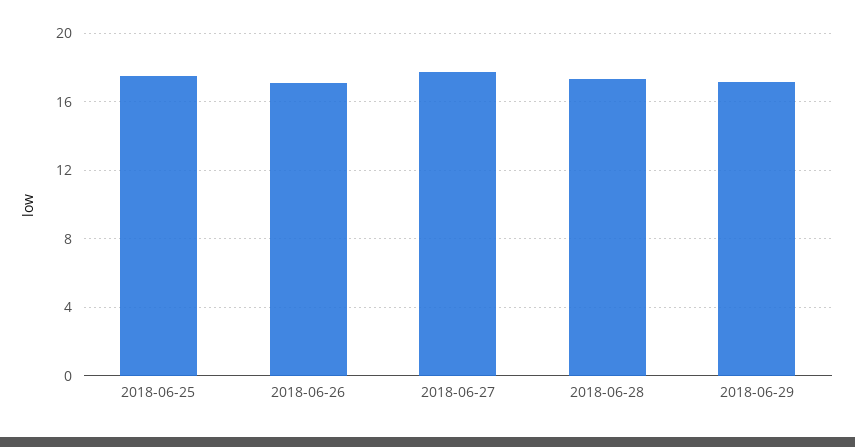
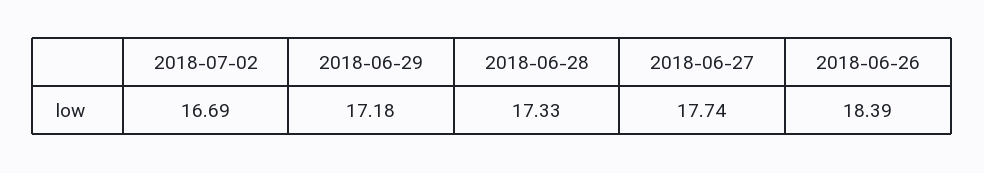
2018-06-25: 17.5 -> none
2018-06-26: 17 -> 18.39
2018-07-02: none -> 16.69

